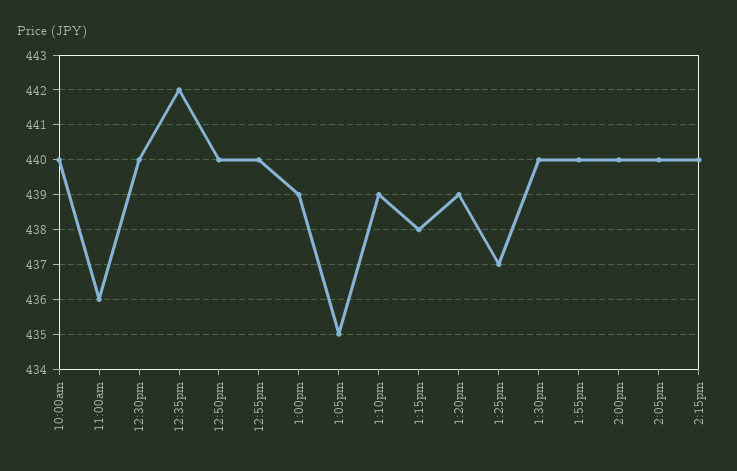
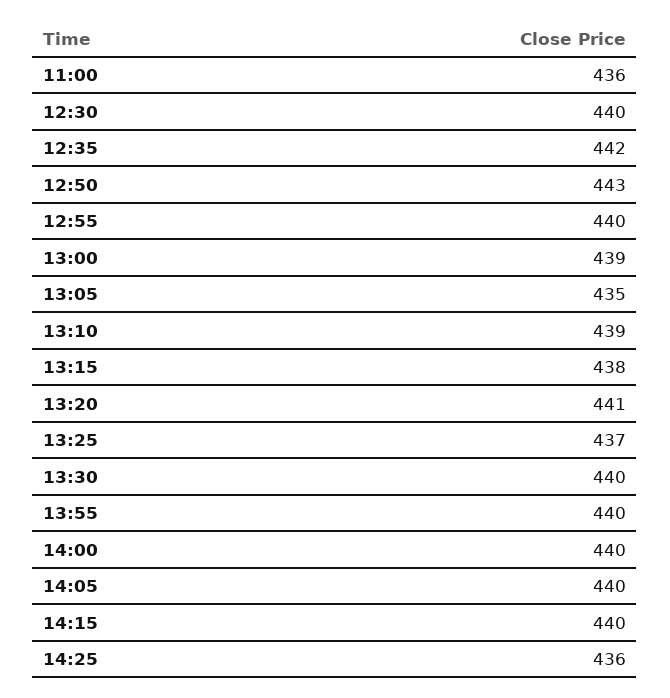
10:00am: 440 -> none
12:50pm: 440 -> 443
1:20pm: 439 -> 441
14:25: none -> 436

